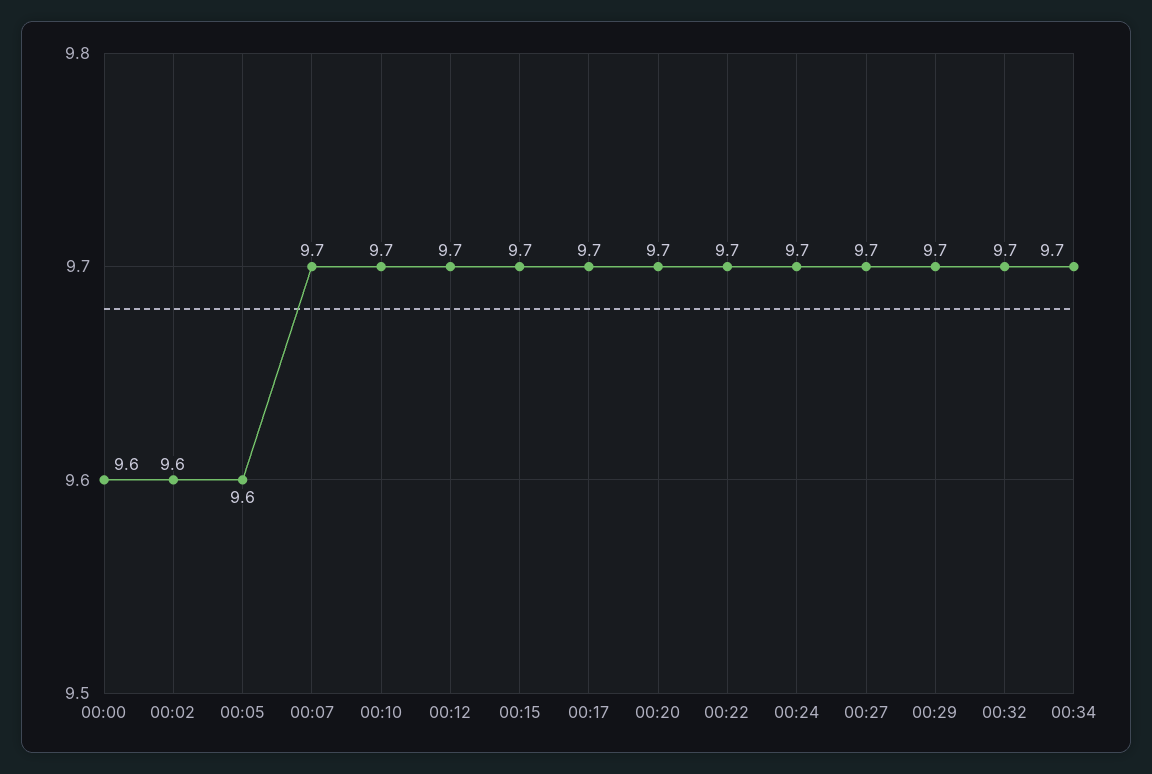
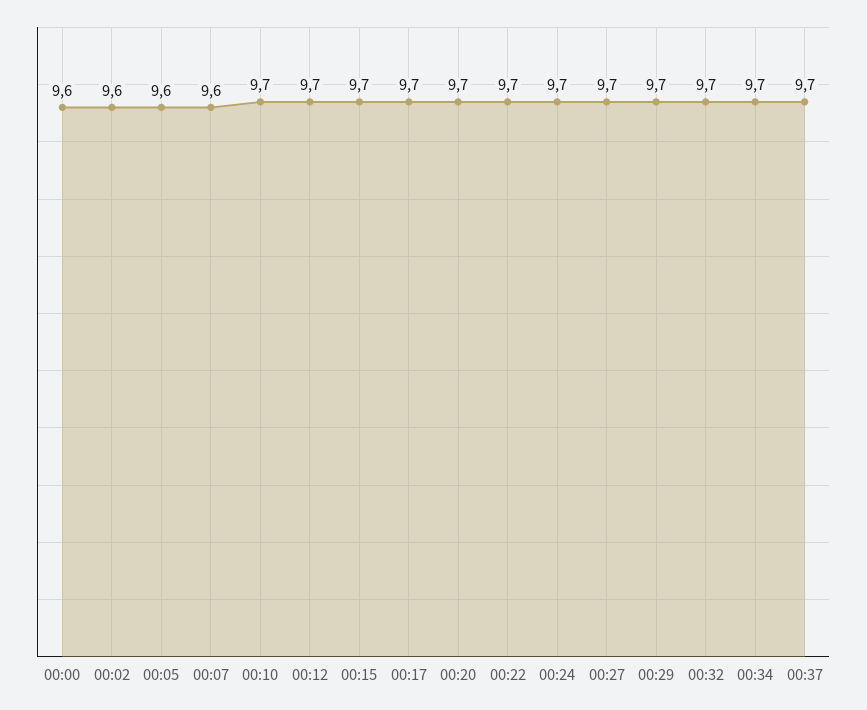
00:07: 9.7 -> 9.6
00:37: none -> 9.7

